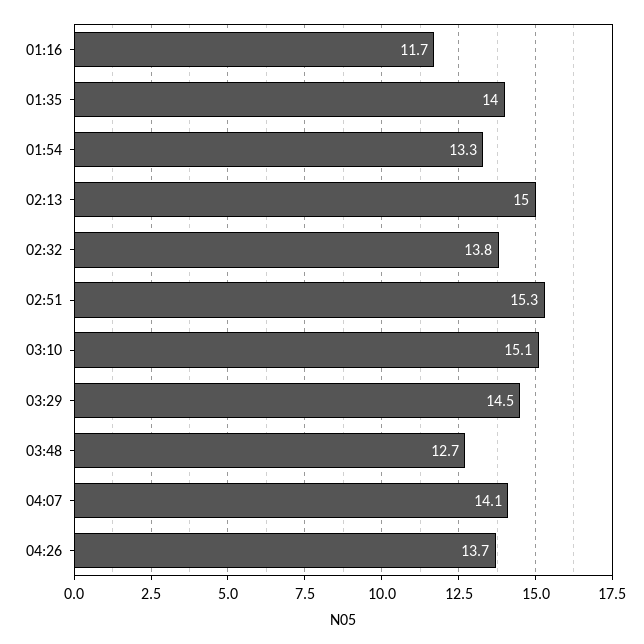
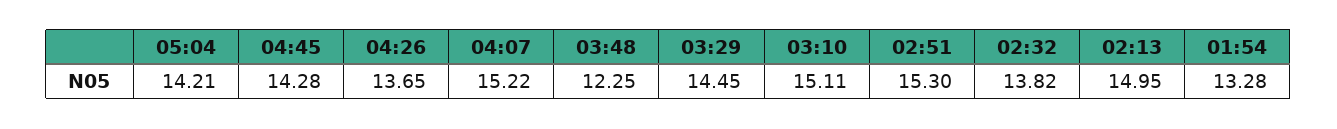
01:16: 11.7 -> none
01:35: 14 -> none
03:48: 12.7 -> 12.25
04:07: 14.1 -> 15.22
05:04: none -> 14.21
04:45: none -> 14.28

